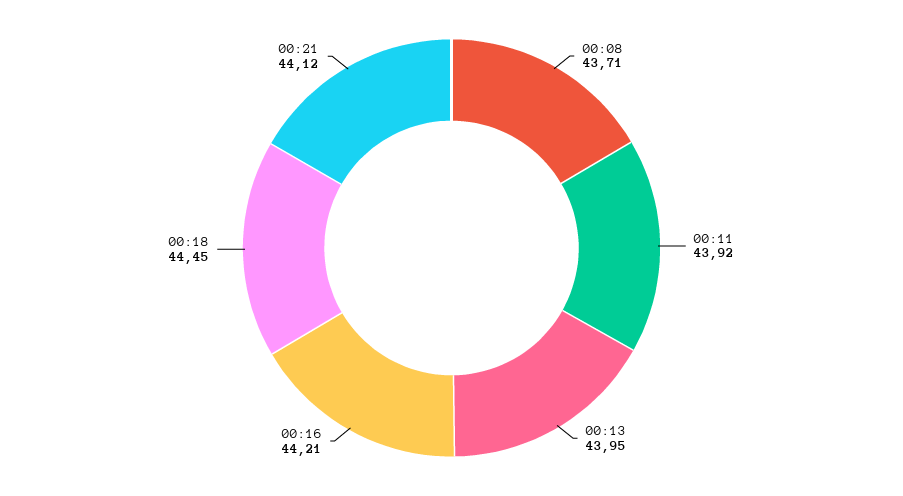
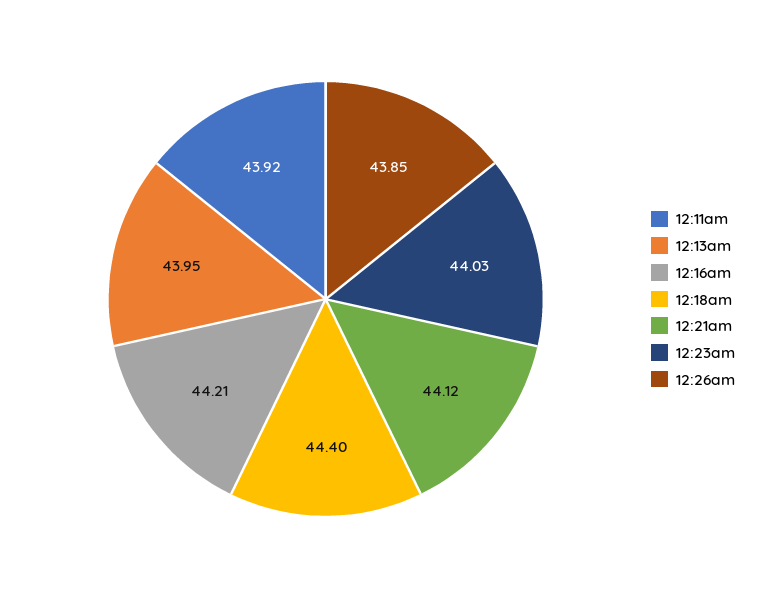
00:08: 43.71 -> none
00:18: 44.45 -> 44.4
12:23am: none -> 44.03
12:26am: none -> 43.85

